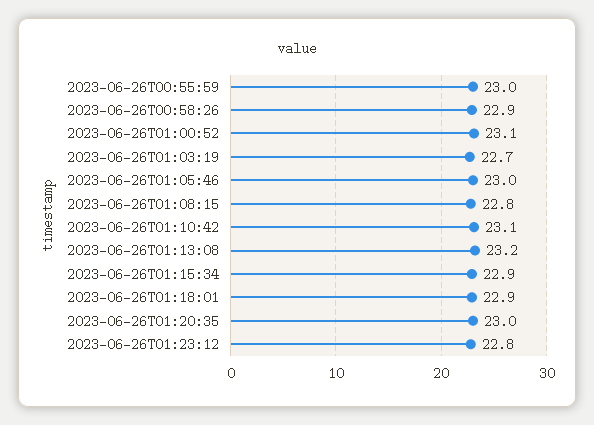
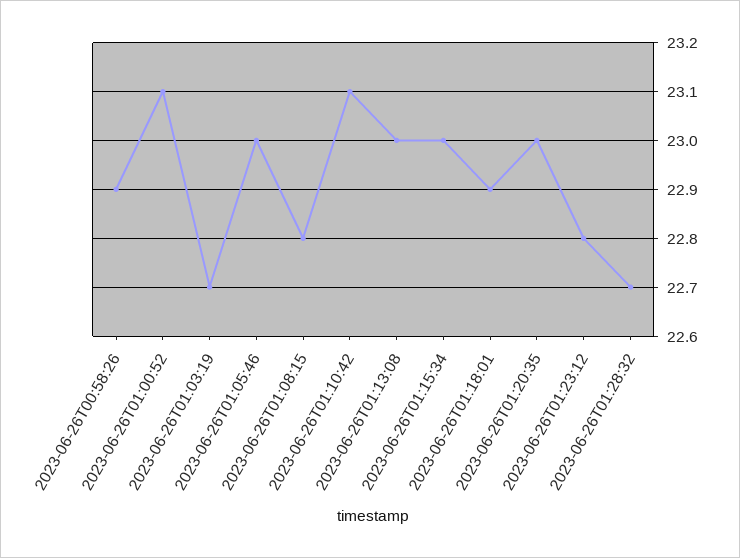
2023-06-26T00:55:59: 23 -> none
2023-06-26T01:13:08: 23.2 -> 23
2023-06-26T01:15:34: 22.9 -> 23
2023-06-26T01:28:32: none -> 22.7

